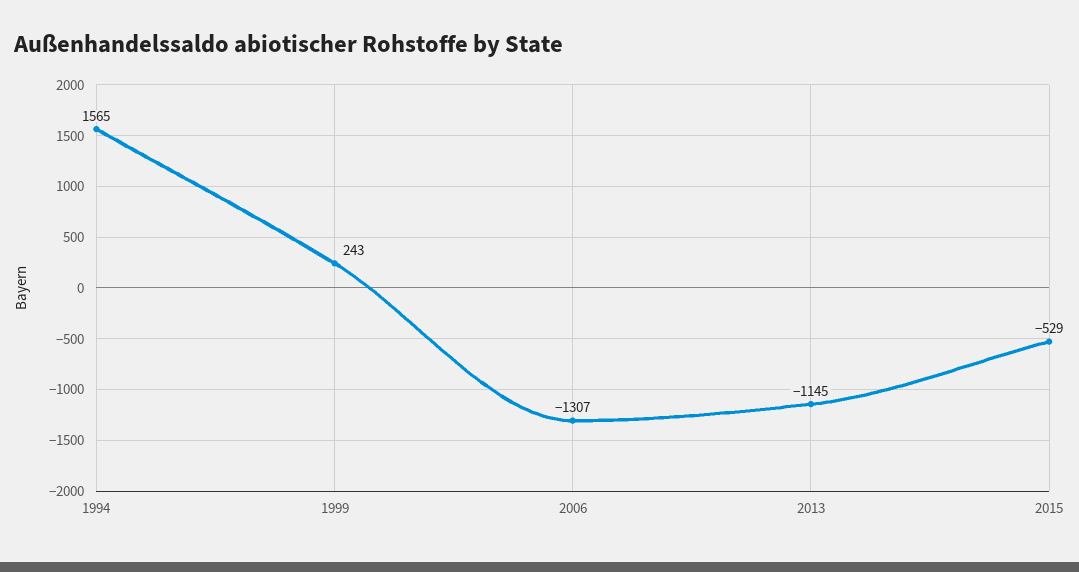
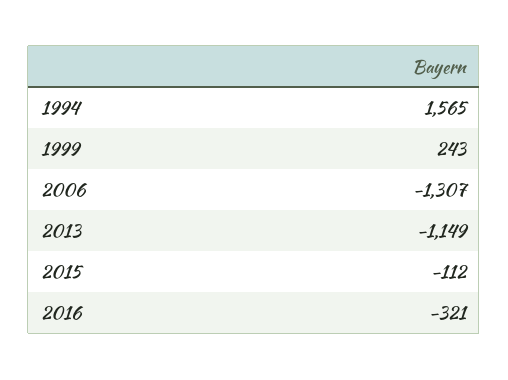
2013: -1145 -> -1149
2015: -529 -> -112
2016: none -> -321

